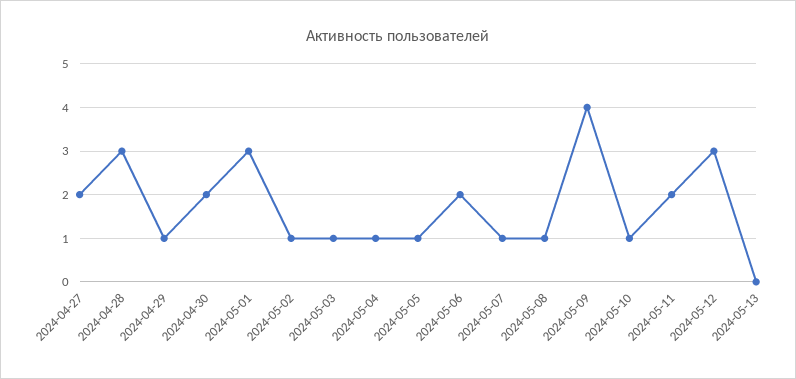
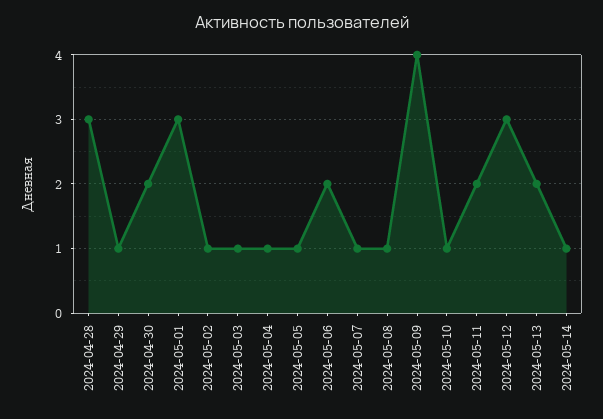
2024-04-27: 2 -> none
2024-05-13: 0 -> 2
2024-05-14: none -> 1

